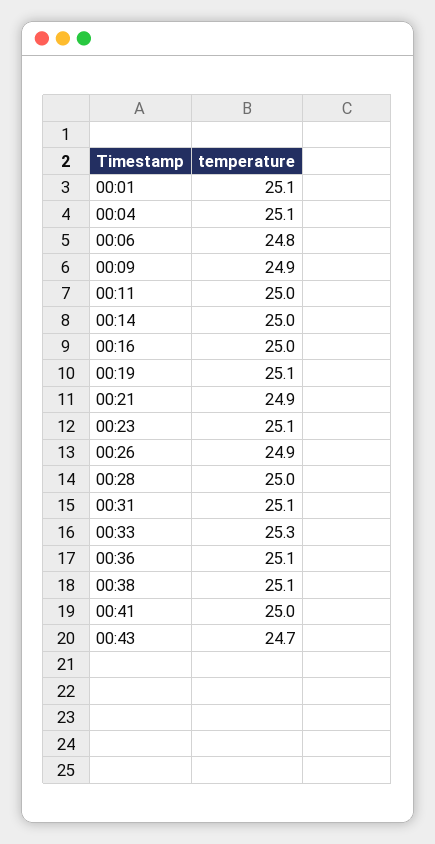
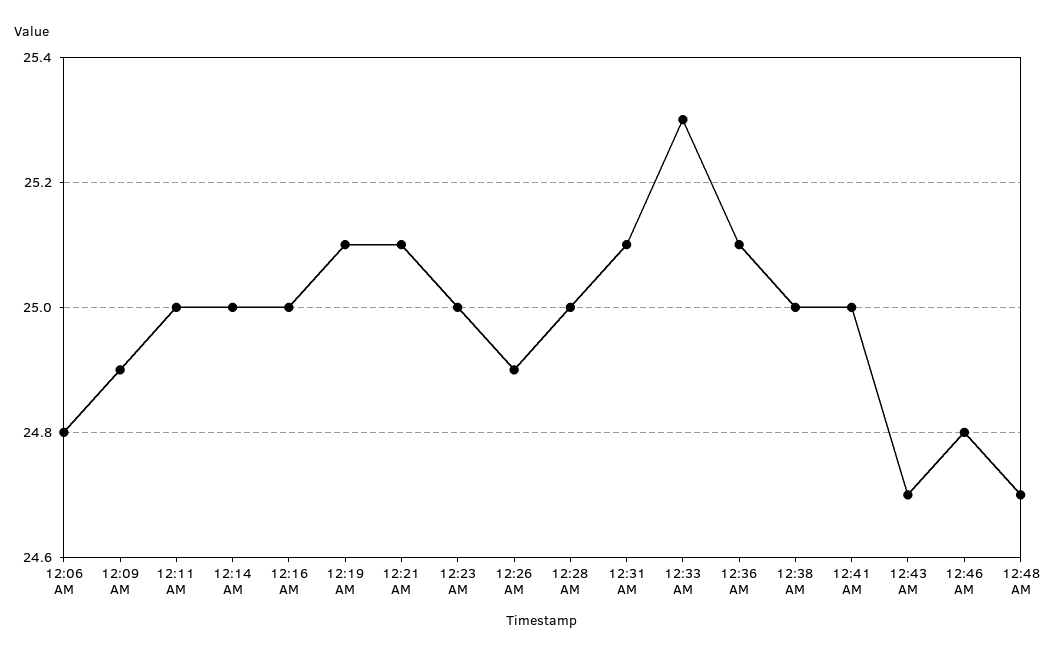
00:01: 25.1 -> none
00:04: 25.1 -> none
00:21: 24.9 -> 25.1
00:23: 25.1 -> 25
00:38: 25.1 -> 25
12:46 AM: none -> 24.8
12:48 AM: none -> 24.7

